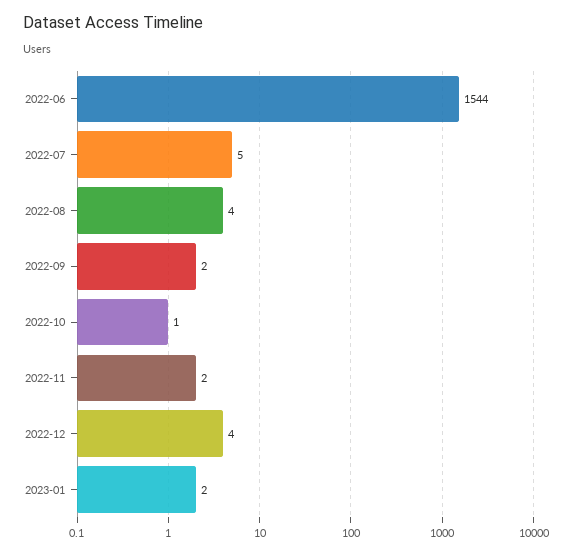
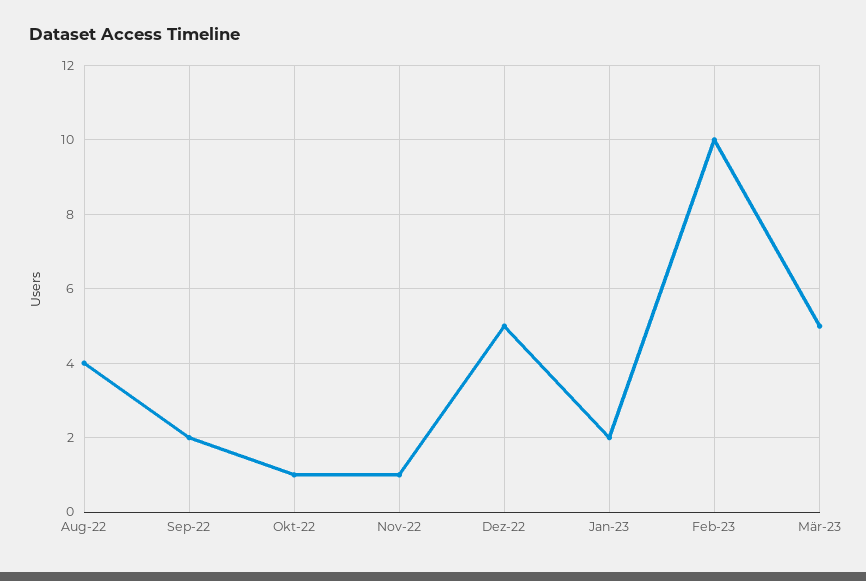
2022-06: 1544 -> none
2022-07: 5 -> none
2022-11: 2 -> 1
2022-12: 4 -> 5
Feb-23: none -> 10
Mär-23: none -> 5

